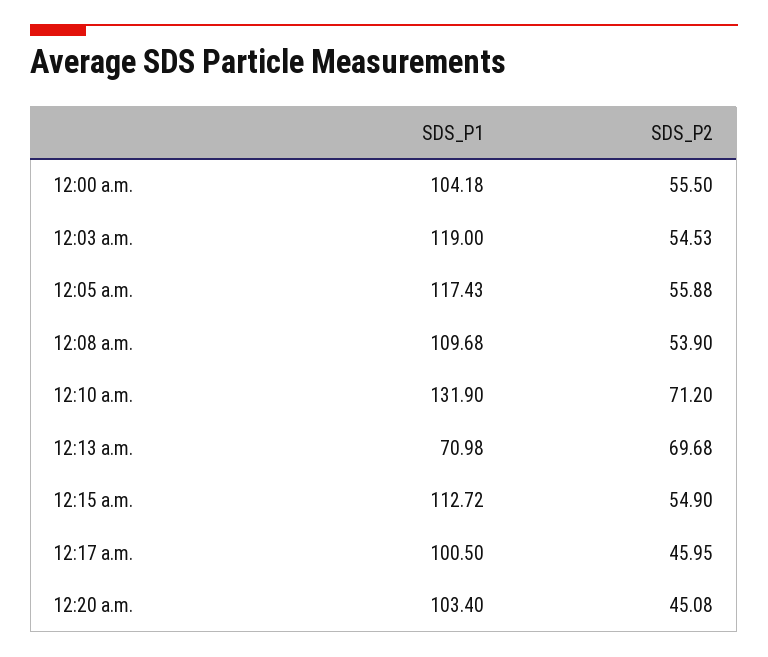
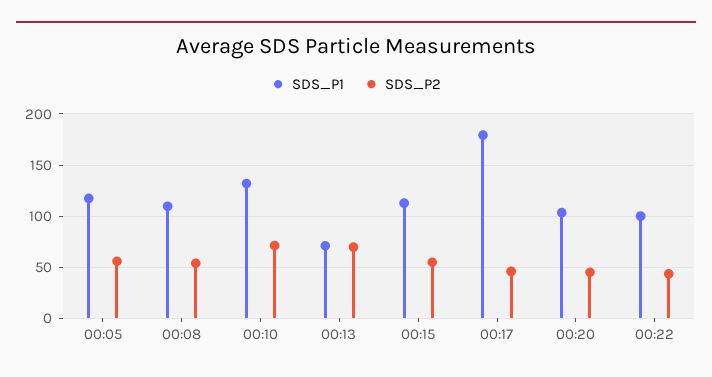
SDS_P1, 12:00 a.m.: 104.18 -> none
SDS_P2, 12:00 a.m.: 55.5 -> none
SDS_P1, 12:03 a.m.: 119 -> none
SDS_P2, 12:03 a.m.: 54.53 -> none
SDS_P1, 12:17 a.m.: 100.5 -> 180
SDS_P1, 00:22: none -> 100
SDS_P2, 00:22: none -> 40

